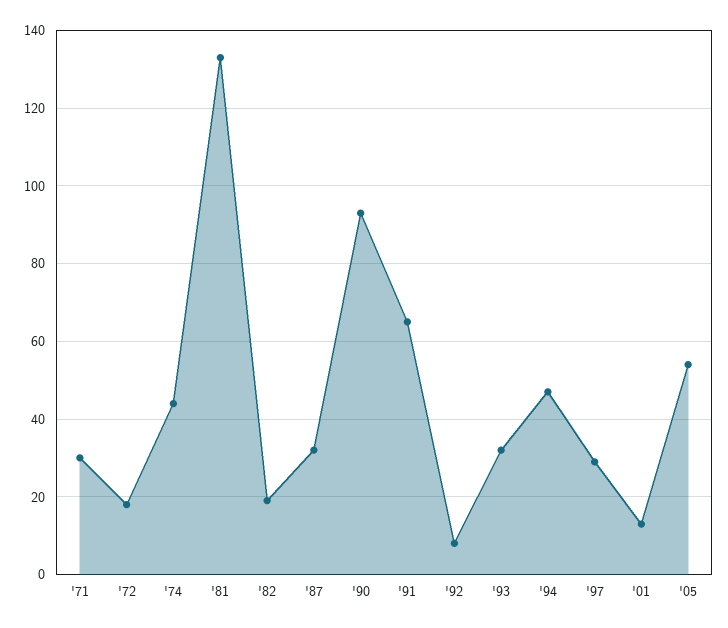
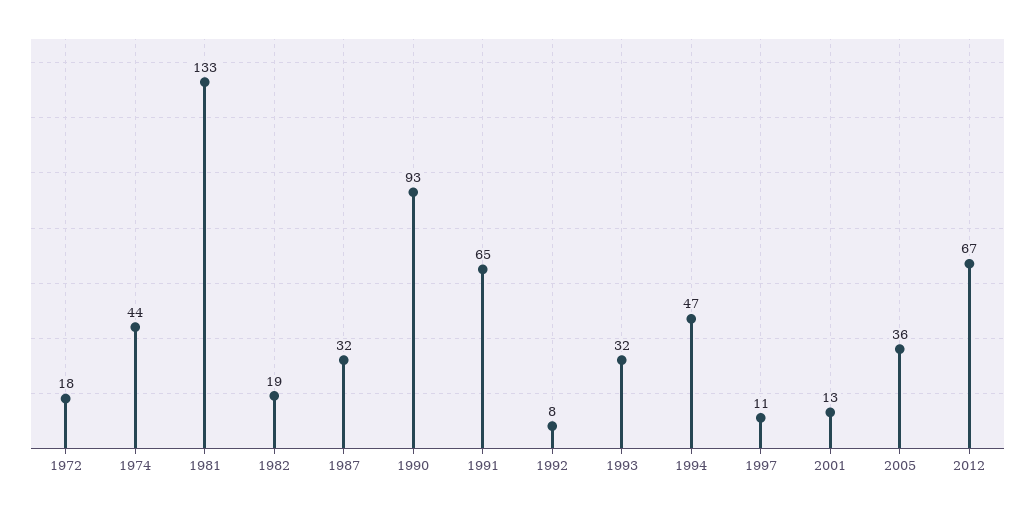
'71: 30 -> none
'97: 30 -> 11
'05: 55 -> 36
2012: none -> 67

